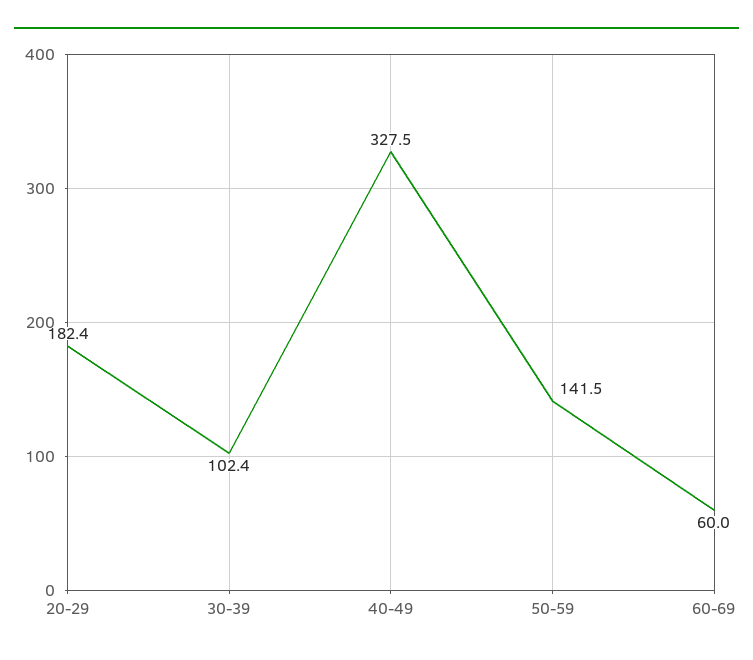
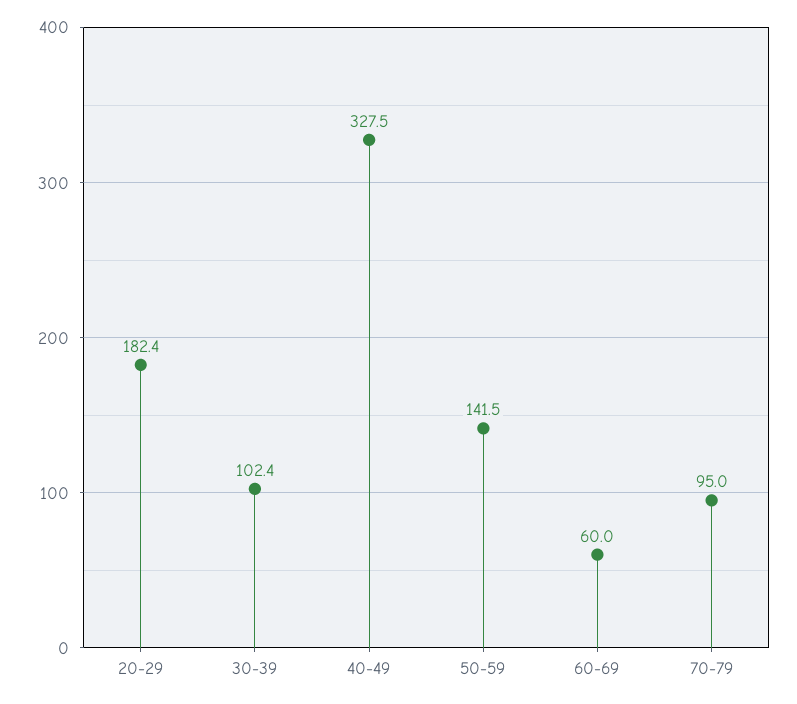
70-79: none -> 95

